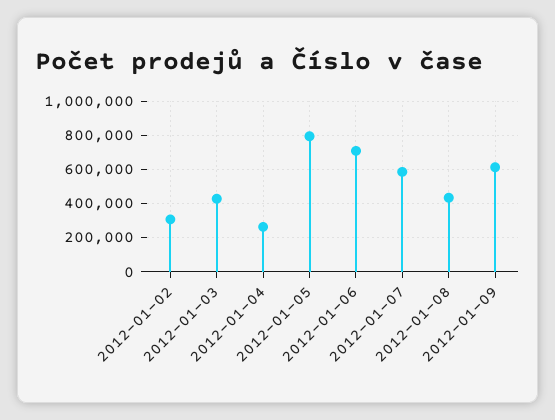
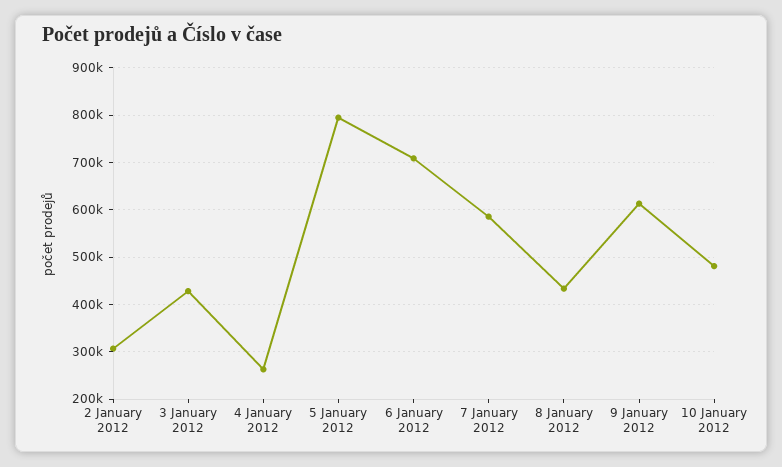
10 January 2012: none -> 480000

